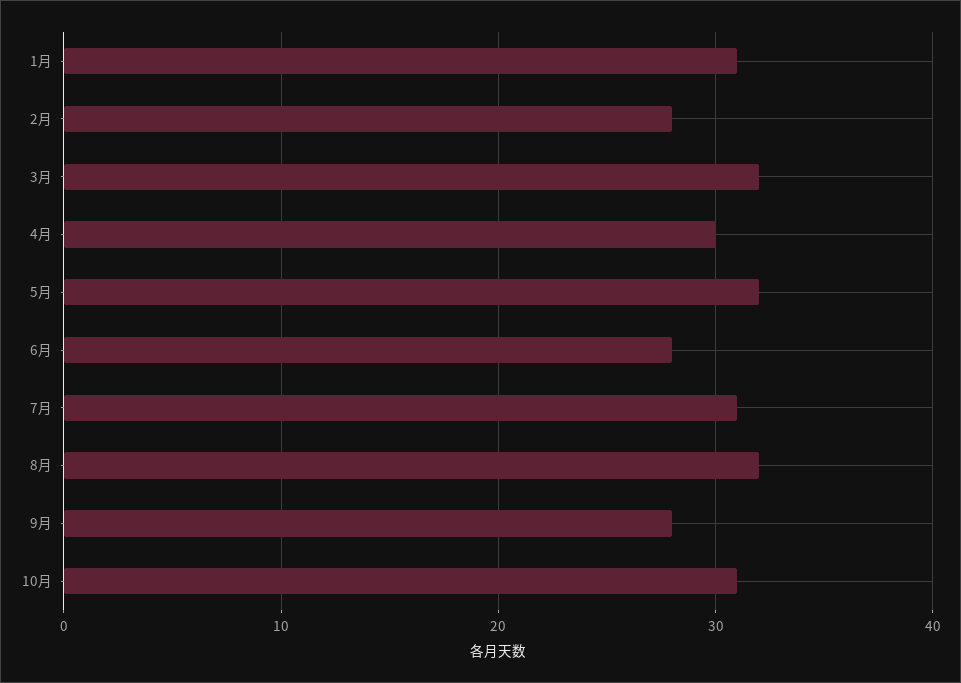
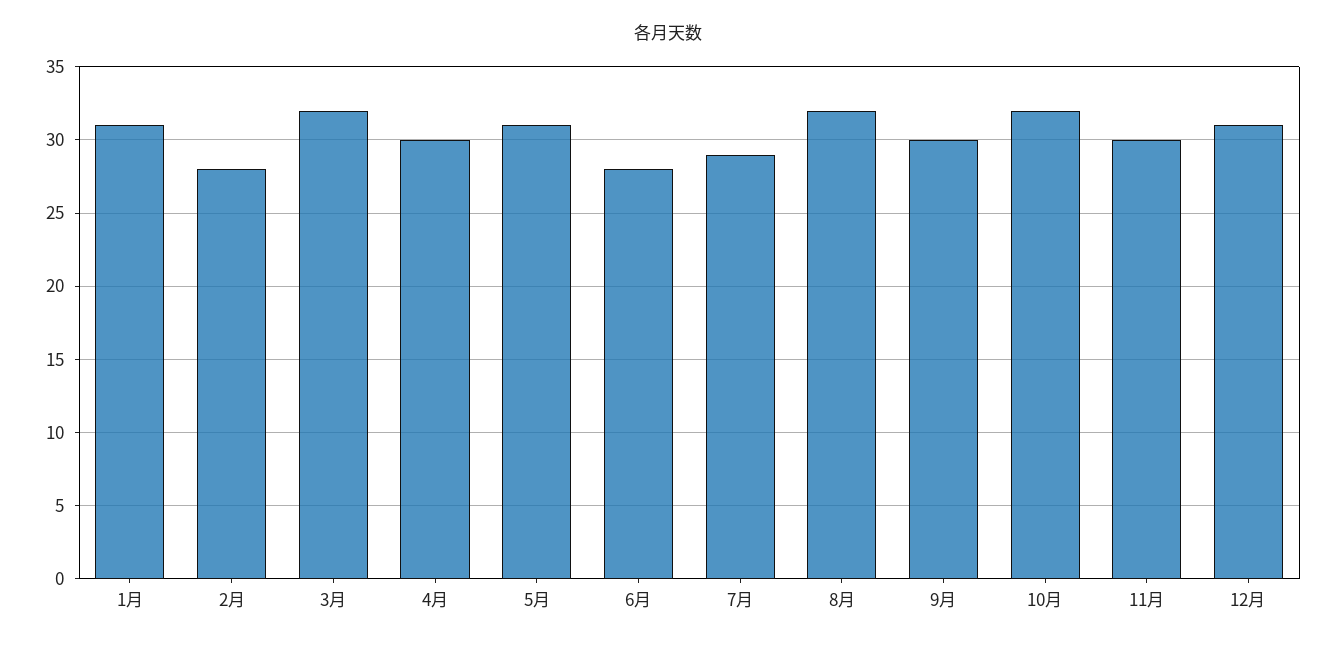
5月: 32 -> 31
7月: 31 -> 29
9月: 28 -> 30
10月: 31 -> 32
11月: none -> 30
12月: none -> 31

